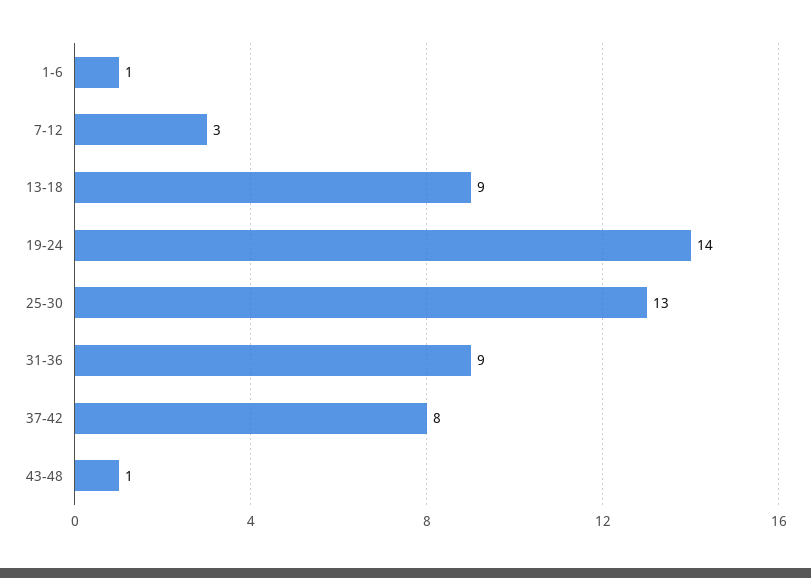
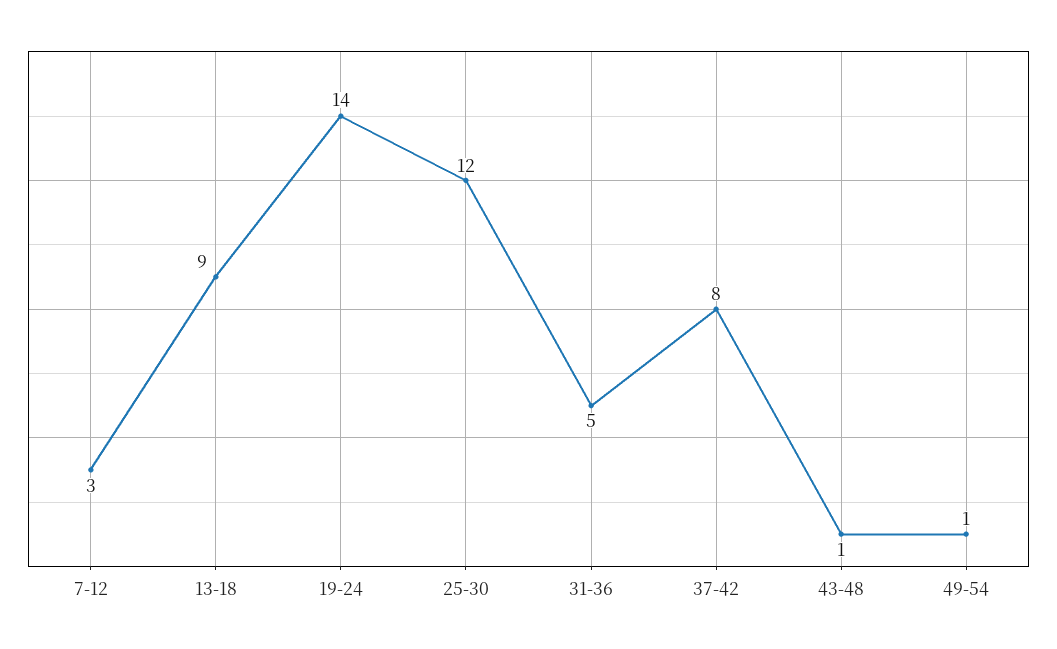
1-6: 1 -> none
25-30: 13 -> 12
31-36: 9 -> 5
49-54: none -> 1

